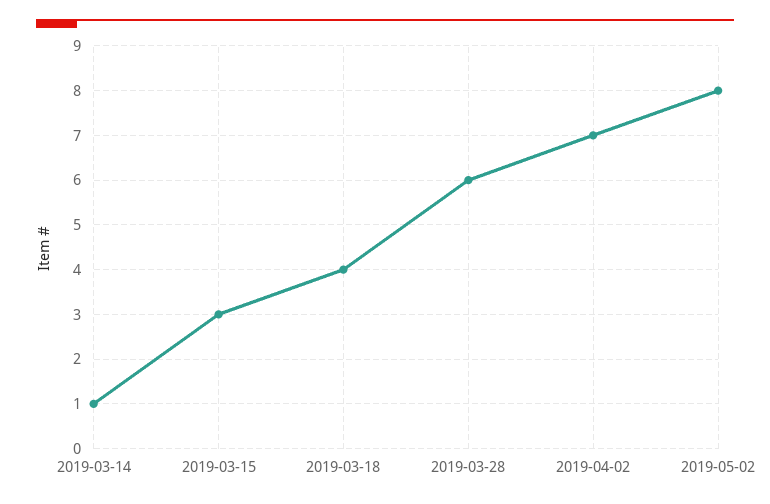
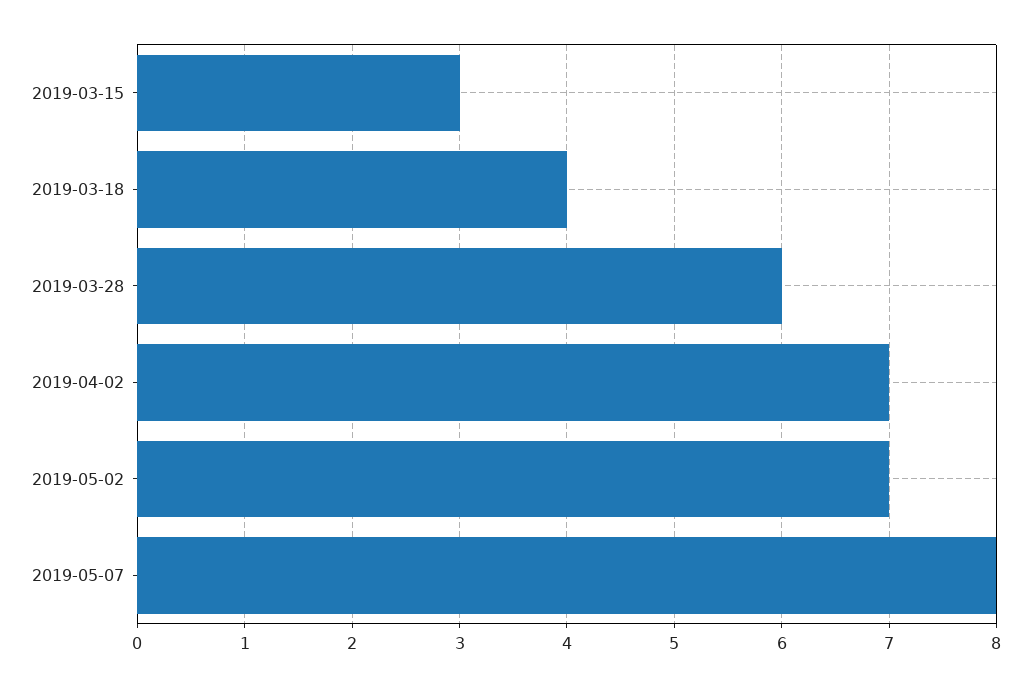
2019-03-14: 1 -> none
2019-05-02: 8 -> 7
2019-05-07: none -> 8

